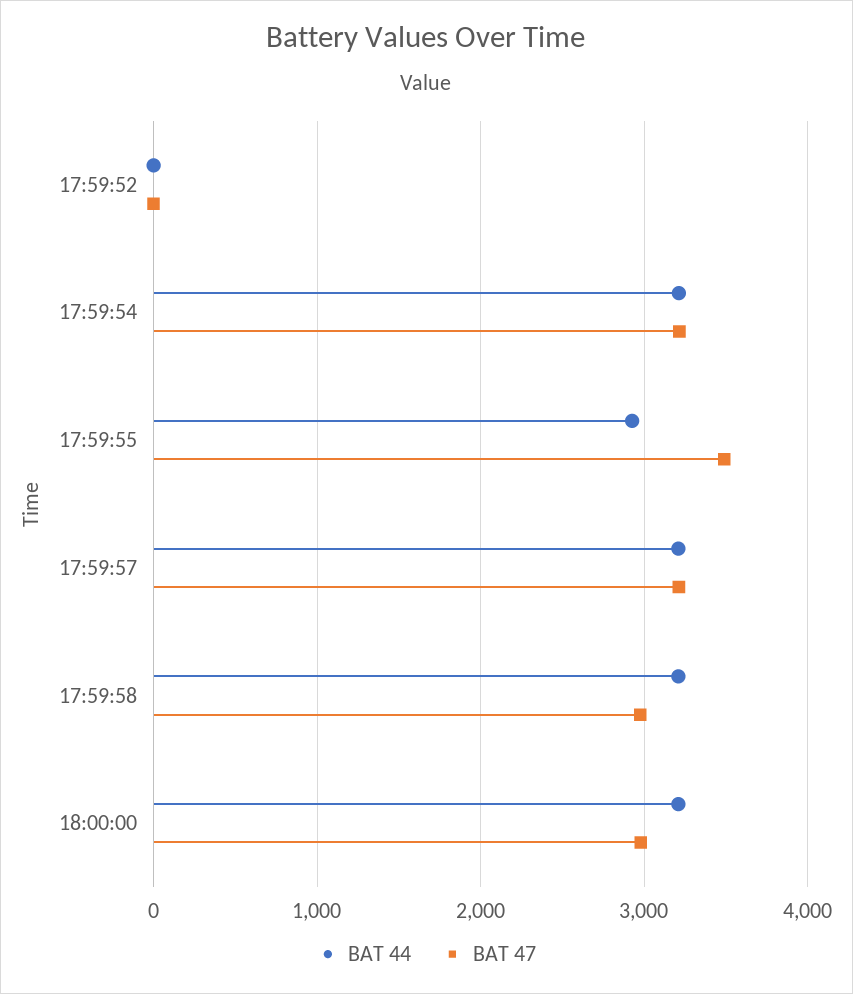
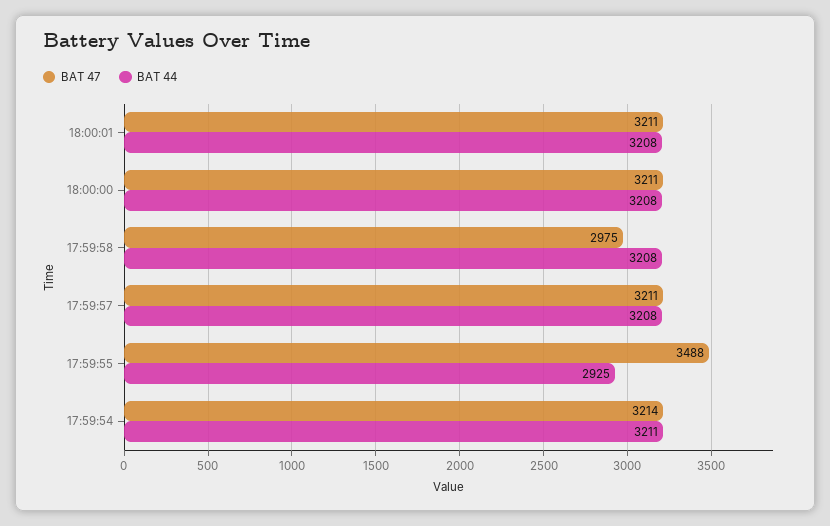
BAT 44, 17:59:52: 0 -> none
BAT 47, 17:59:52: 0 -> none
BAT 47, 18:00:00: 3000 -> 3211
BAT 47, 18:00:01: none -> 3211
BAT 44, 18:00:01: none -> 3208

